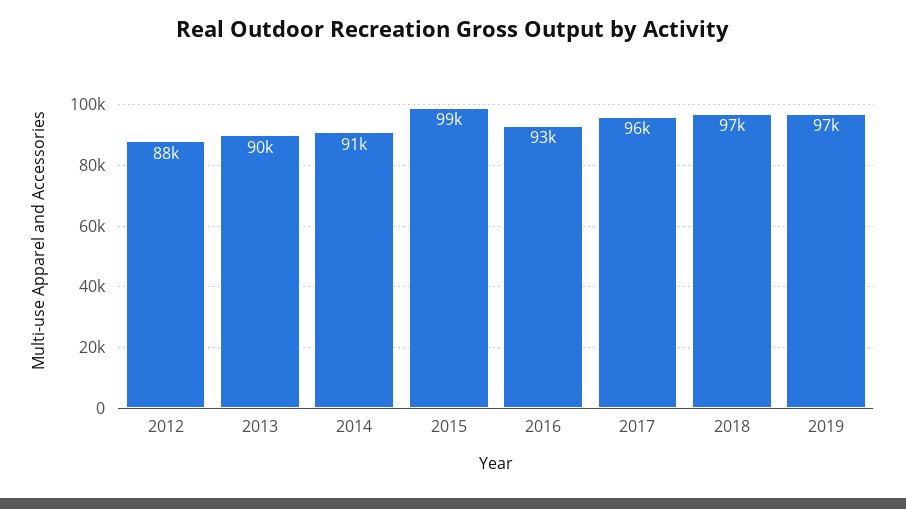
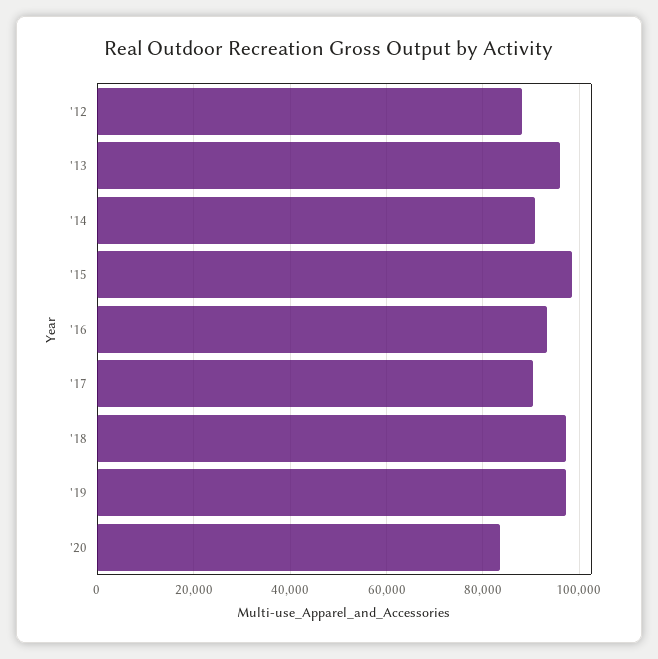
2013: 90000 -> 96000
2017: 96000 -> 90000
'20: none -> 84000

